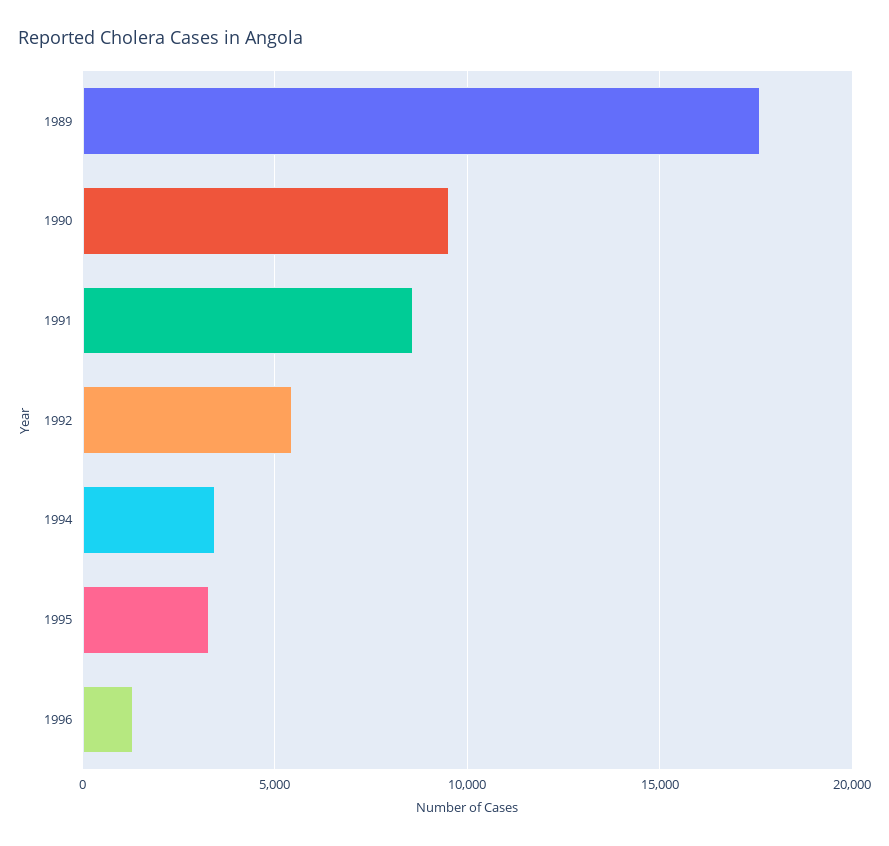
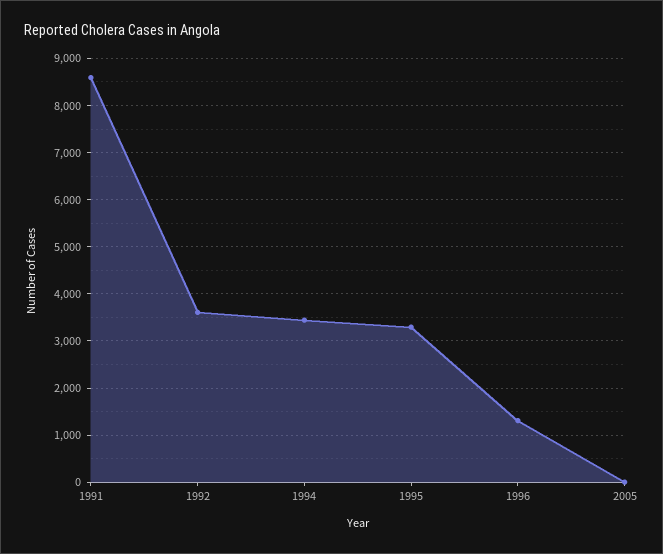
1989: 17500 -> none
1990: 9500 -> none
1992: 5500 -> 3600
2005: none -> 0

